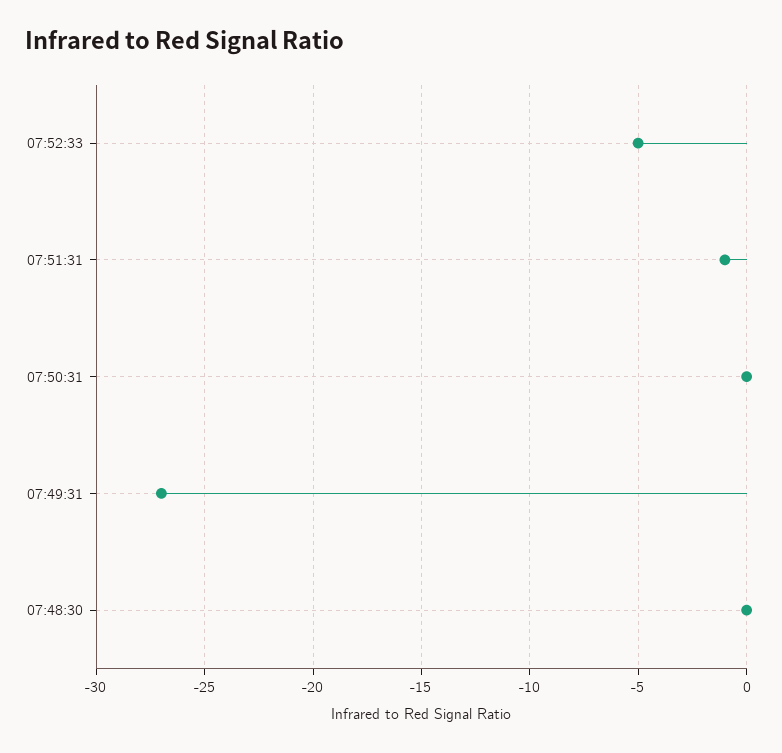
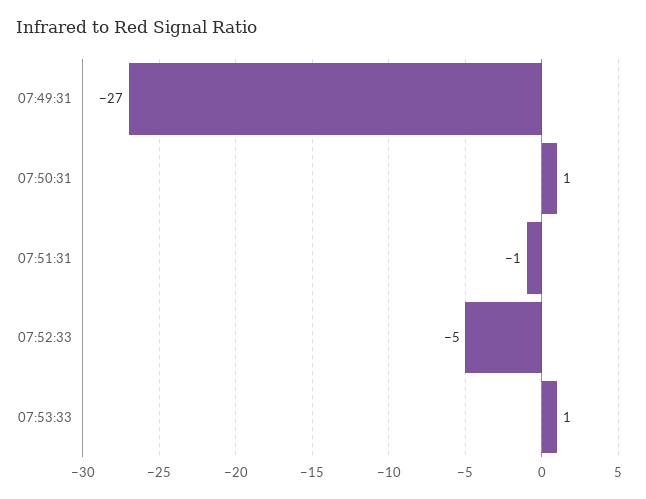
07:50:31: 0 -> 1
07:48:30: 0 -> none
07:53:33: none -> 1

